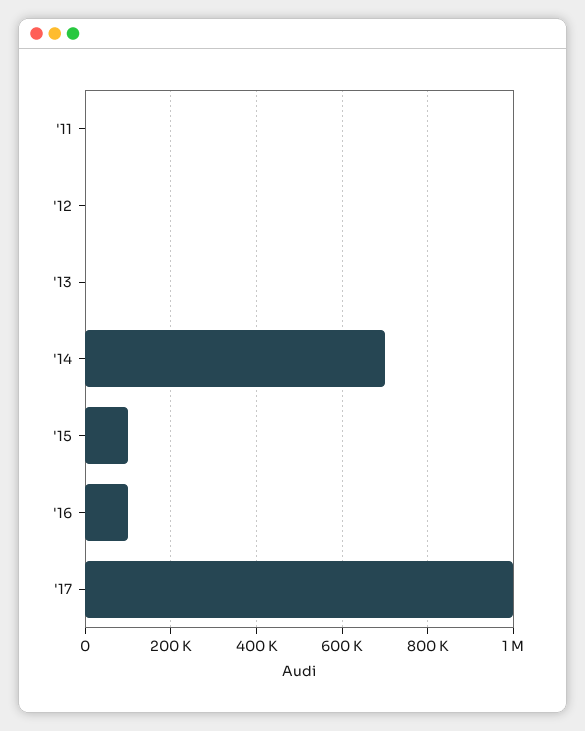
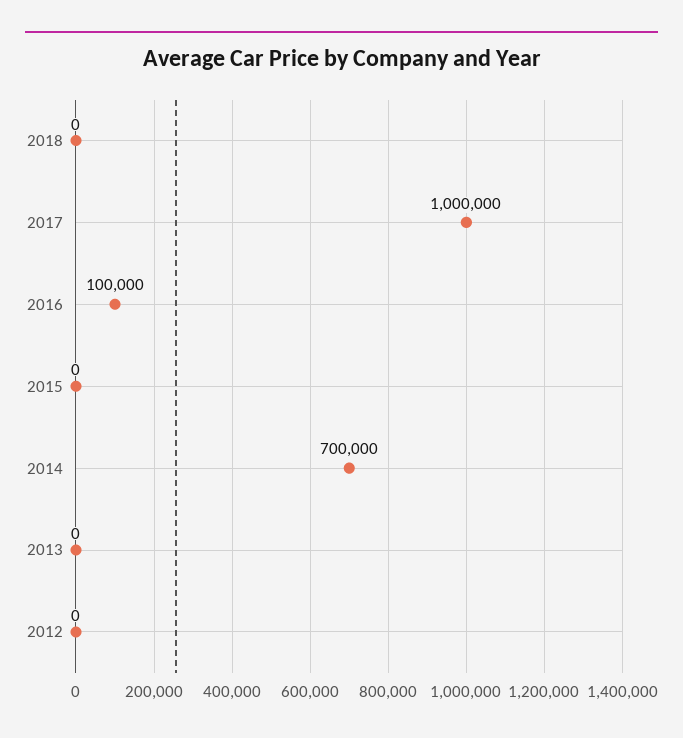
'11: 0 -> none
'15: 100000 -> 0
2018: none -> 0

